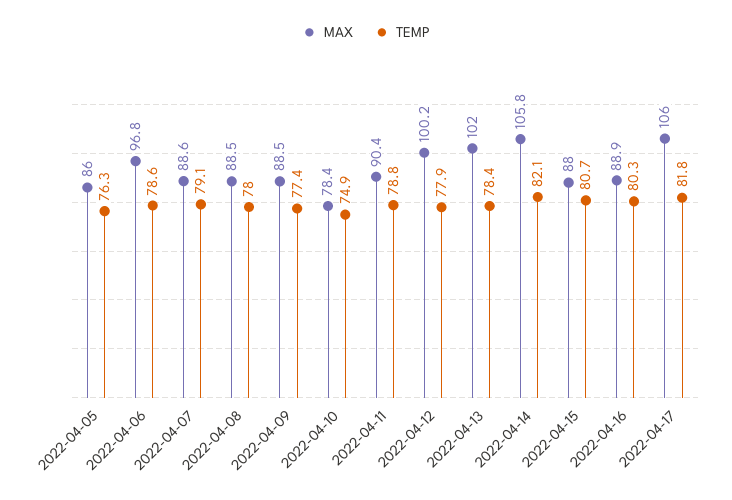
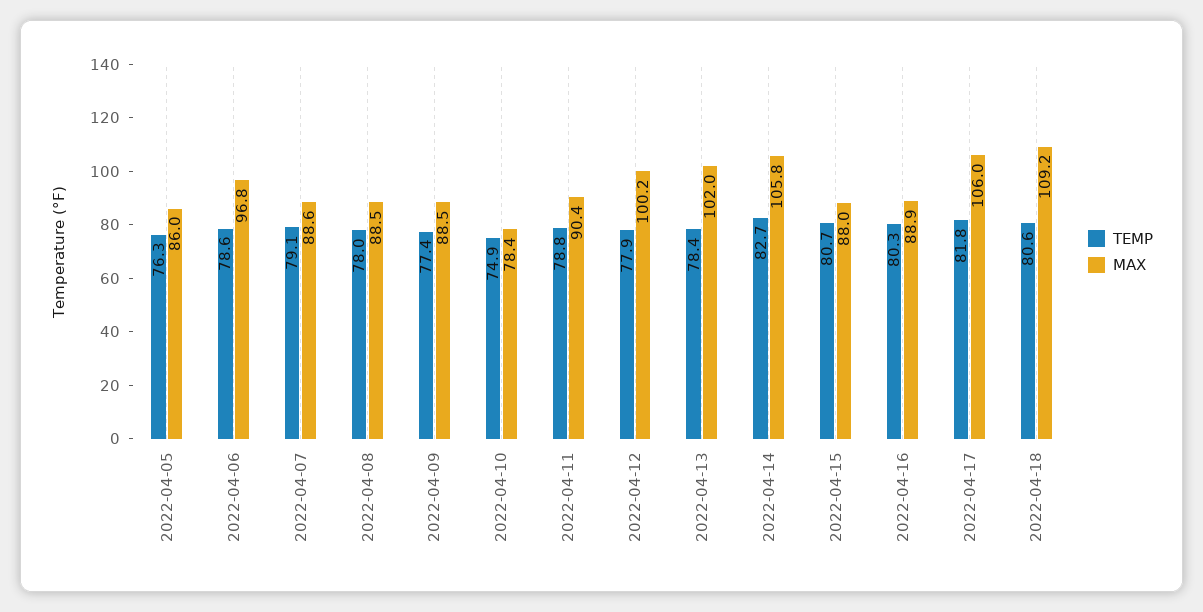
TEMP, 2022-04-14: 82.1 -> 82.7
TEMP, 2022-04-18: none -> 80.6
MAX, 2022-04-18: none -> 109.2

